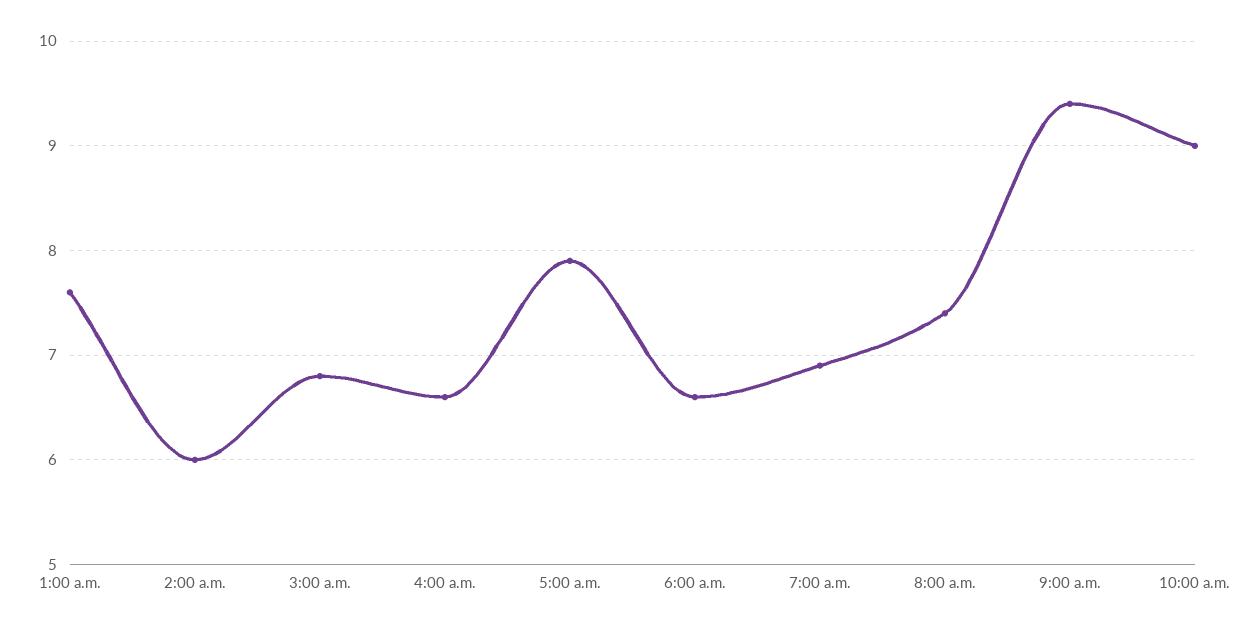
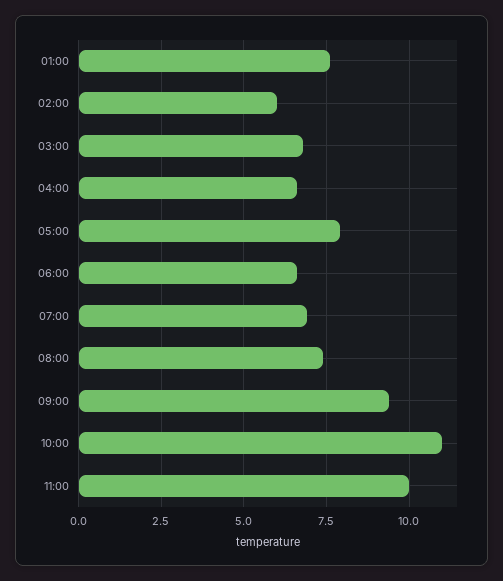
10:00 a.m.: 9 -> 11
11:00: none -> 10

